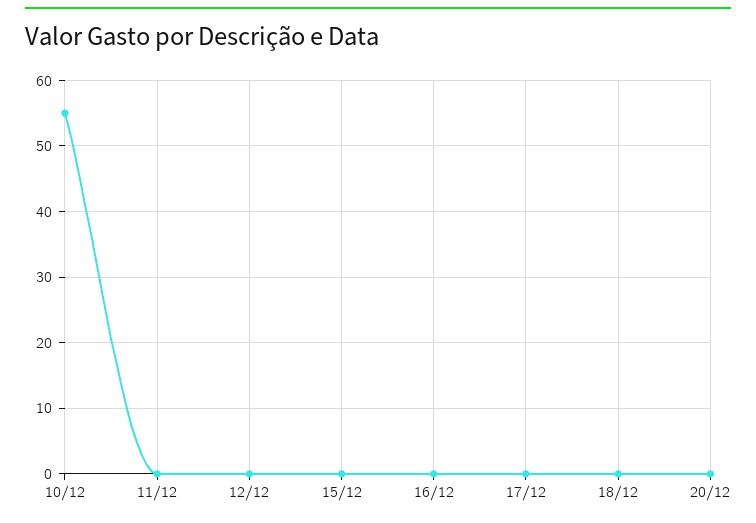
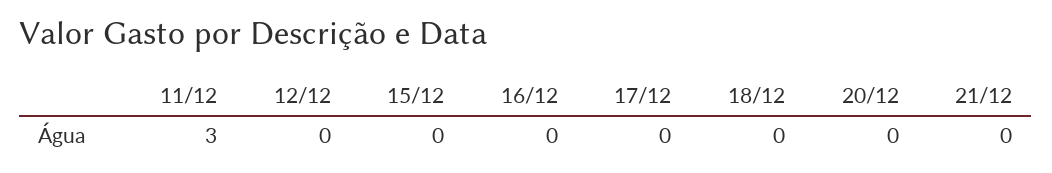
10/12: 55 -> none
11/12: 0 -> 3
21/12: none -> 0

